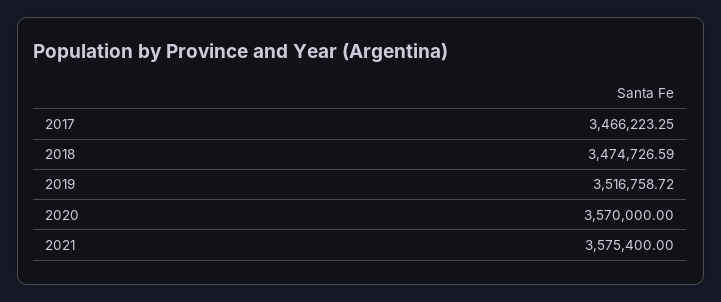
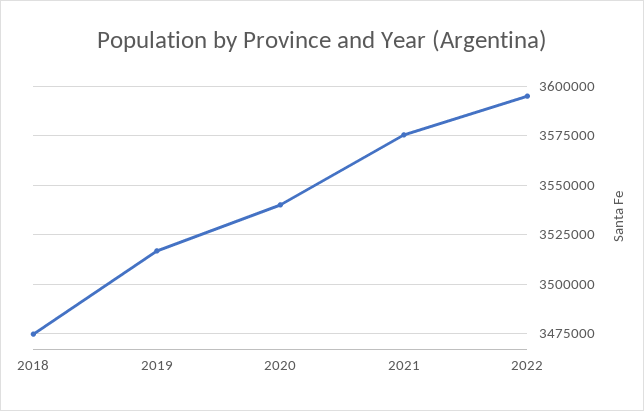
2017: 3466223.25 -> none
2020: 3570000 -> 3540000
2022: none -> 3595000

